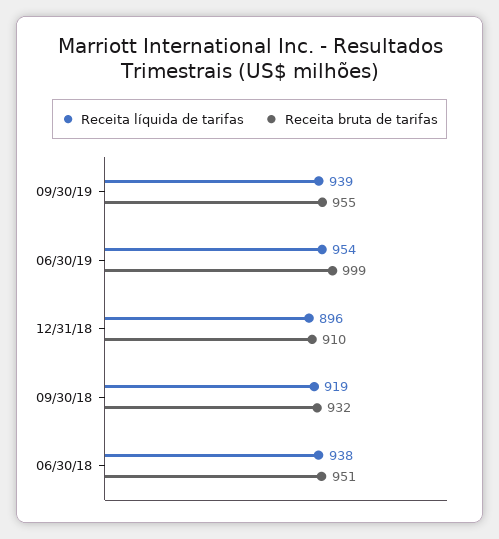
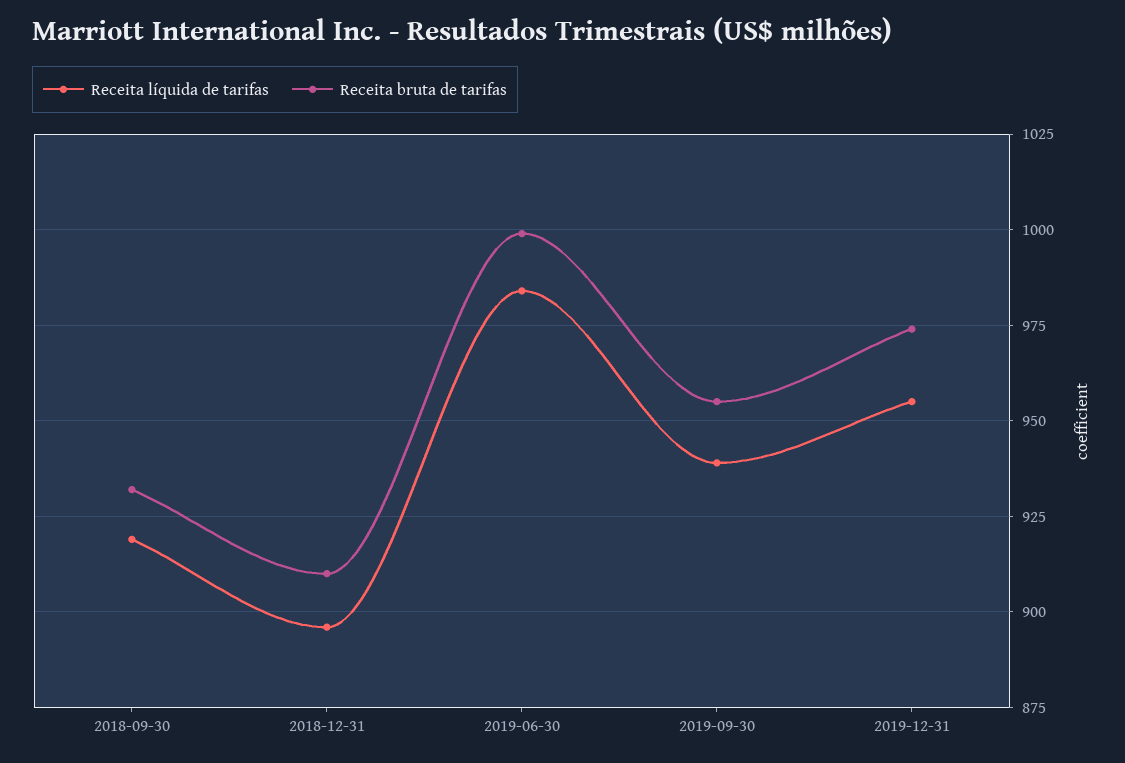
Receita líquida de tarifas, 06/30/19: 954 -> 985
Receita líquida de tarifas, 06/30/18: 938 -> none
Receita bruta de tarifas, 06/30/18: 951 -> none
Receita líquida de tarifas, 2019-12-31: none -> 955
Receita bruta de tarifas, 2019-12-31: none -> 975

